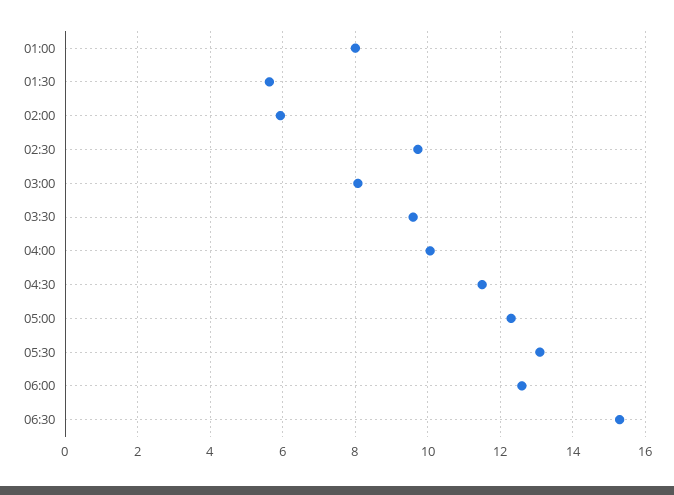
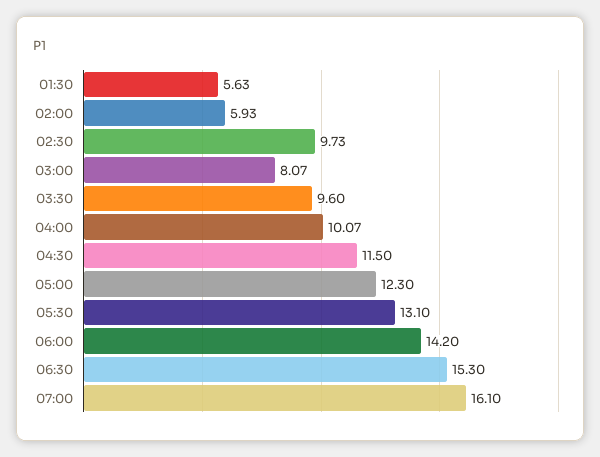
01:00: 8 -> none
06:00: 12.6 -> 14.2
07:00: none -> 16.1

